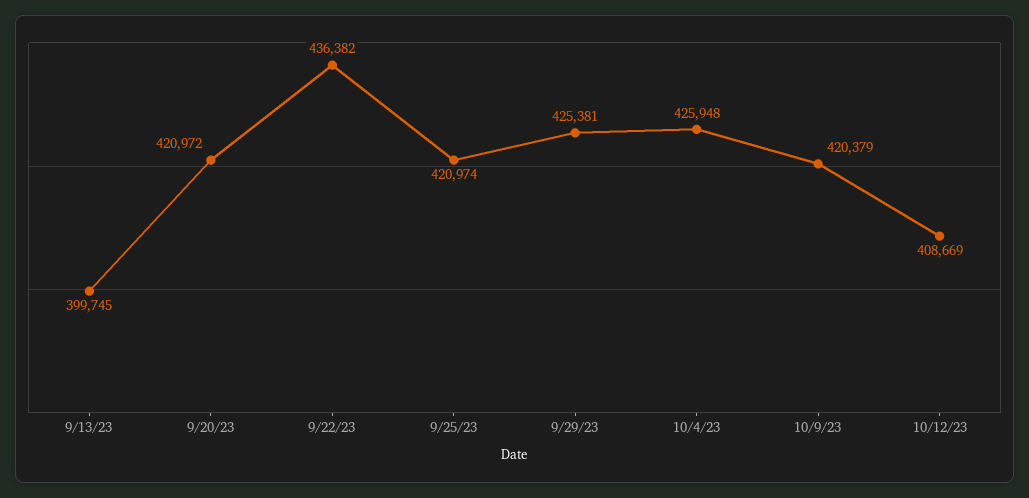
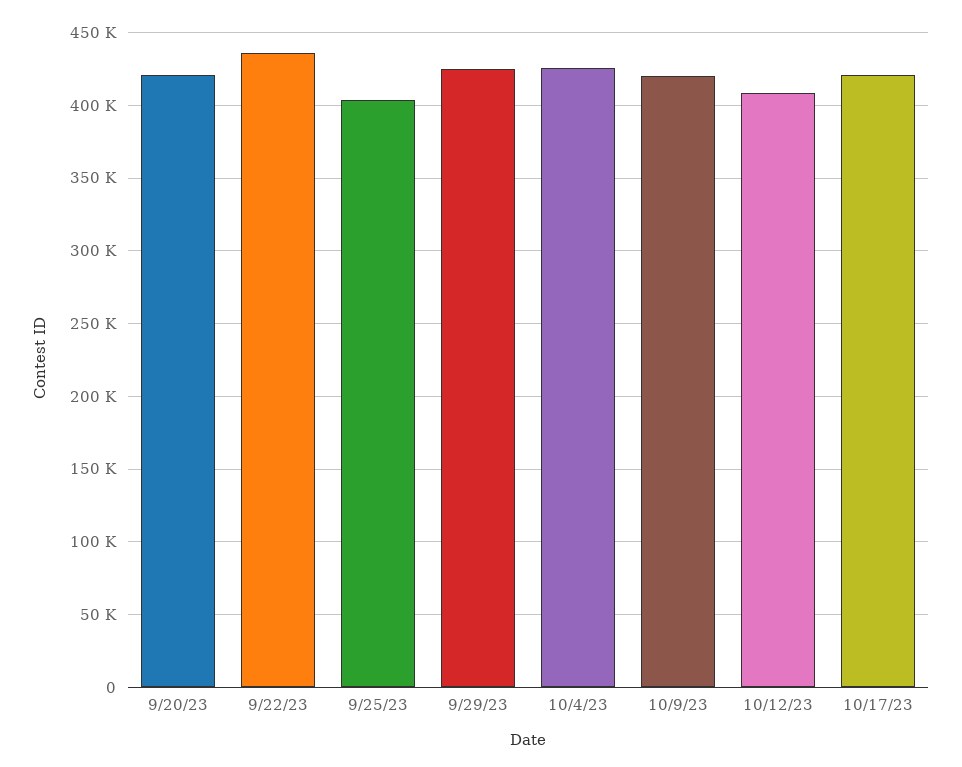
9/13/23: 399745 -> none
9/25/23: 420974 -> 405000
10/17/23: none -> 420000

